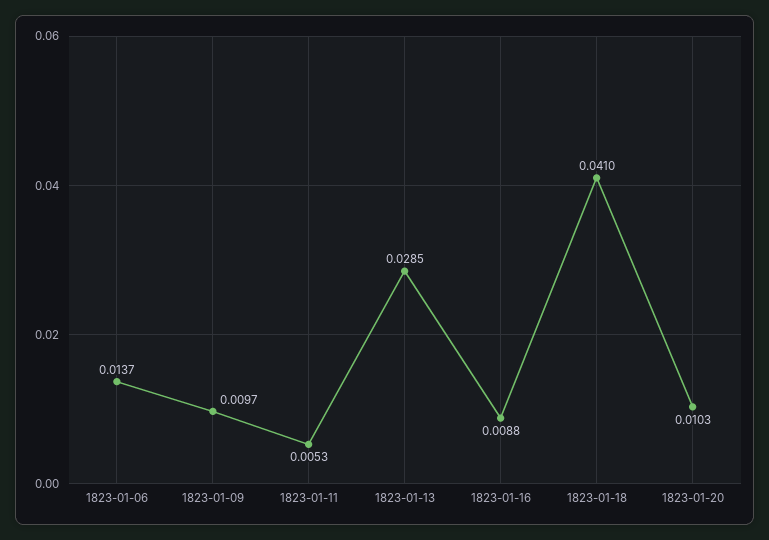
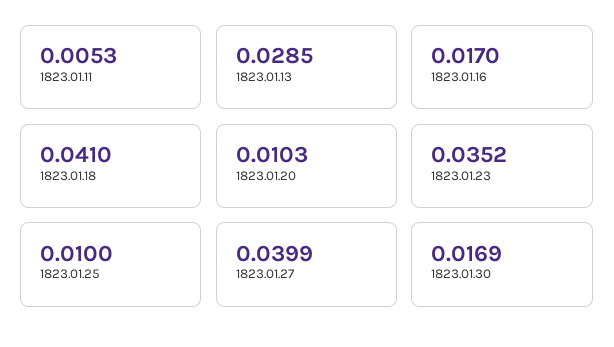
1823-01-06: 0.0137 -> none
1823-01-09: 0.0097 -> none
1823-01-16: 0.0088 -> 0.017
1823.01.23: none -> 0.0352
1823.01.25: none -> 0.01
1823.01.27: none -> 0.0399
1823.01.30: none -> 0.0169

